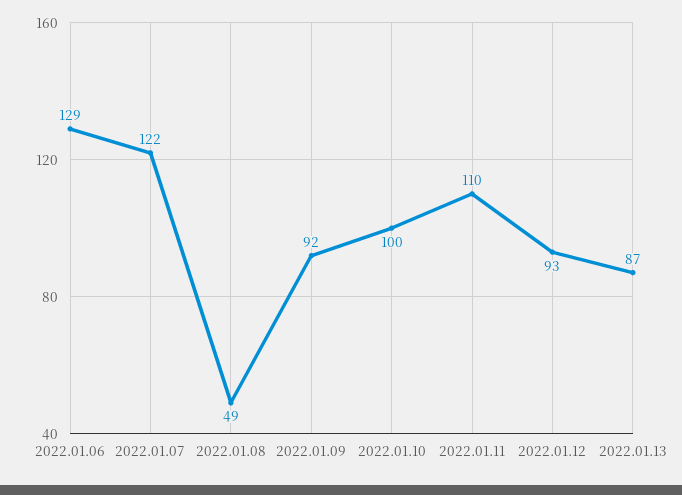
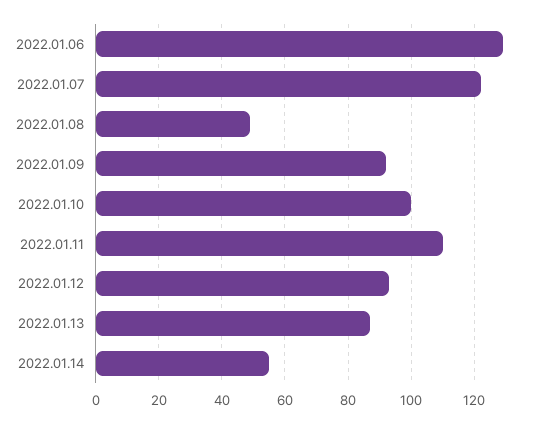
2022.01.14: none -> 55

